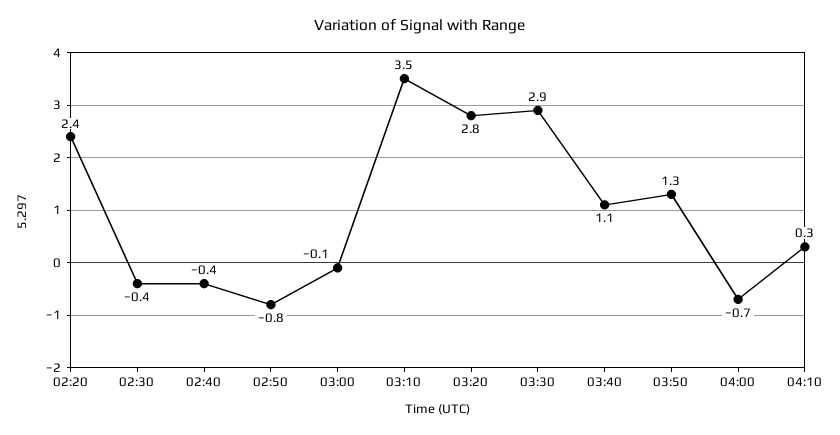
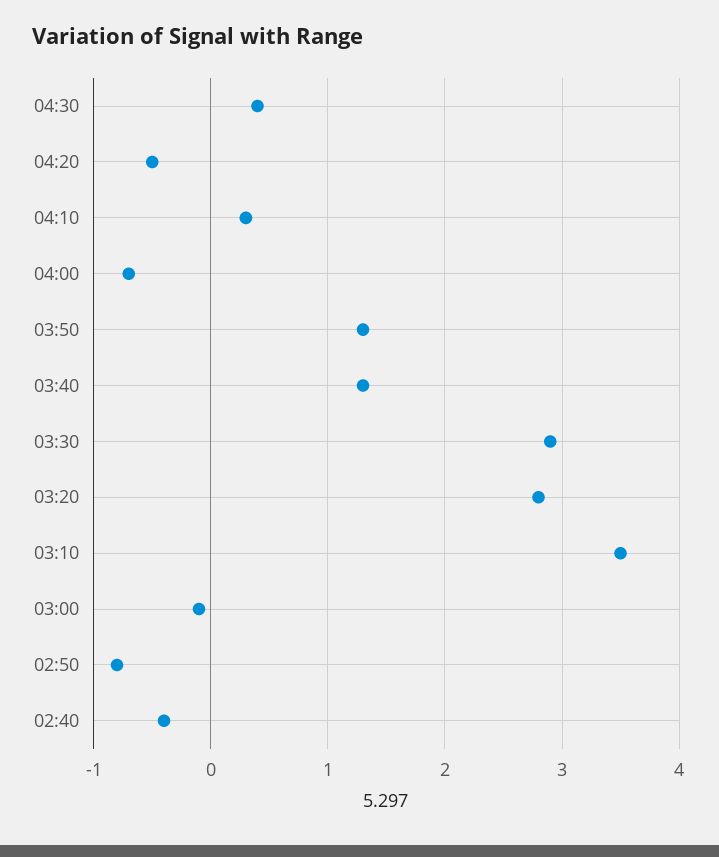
02:20: 2.4 -> none
02:30: -0.4 -> none
03:40: 1.1 -> 1.3
04:30: none -> 0.4
04:20: none -> -0.5

